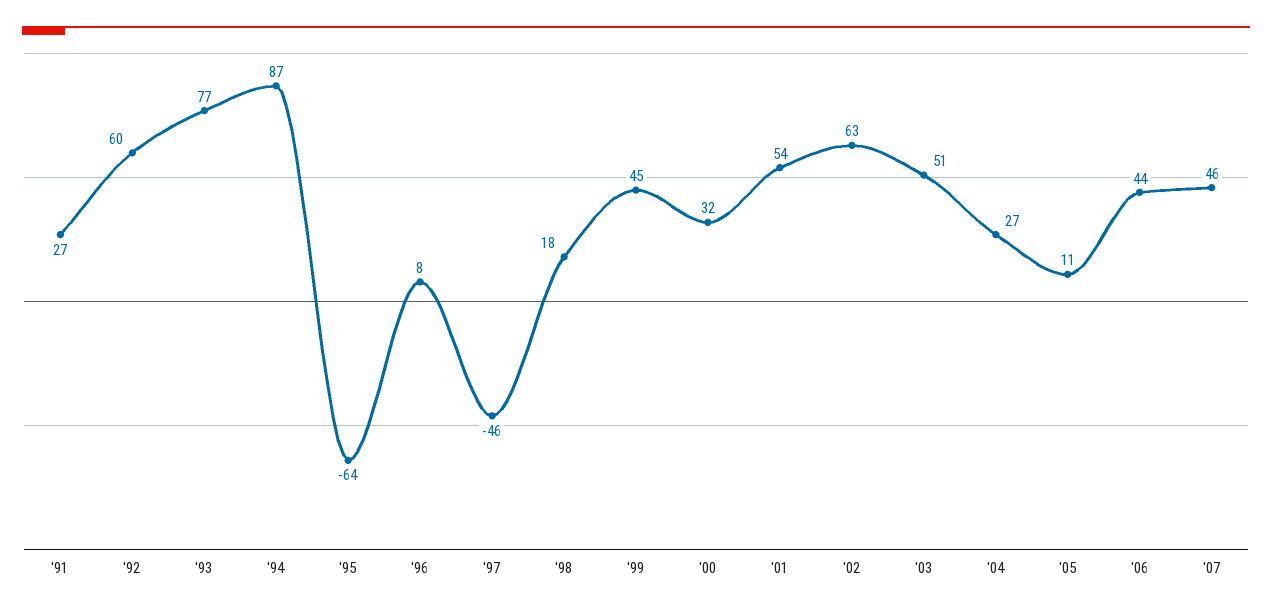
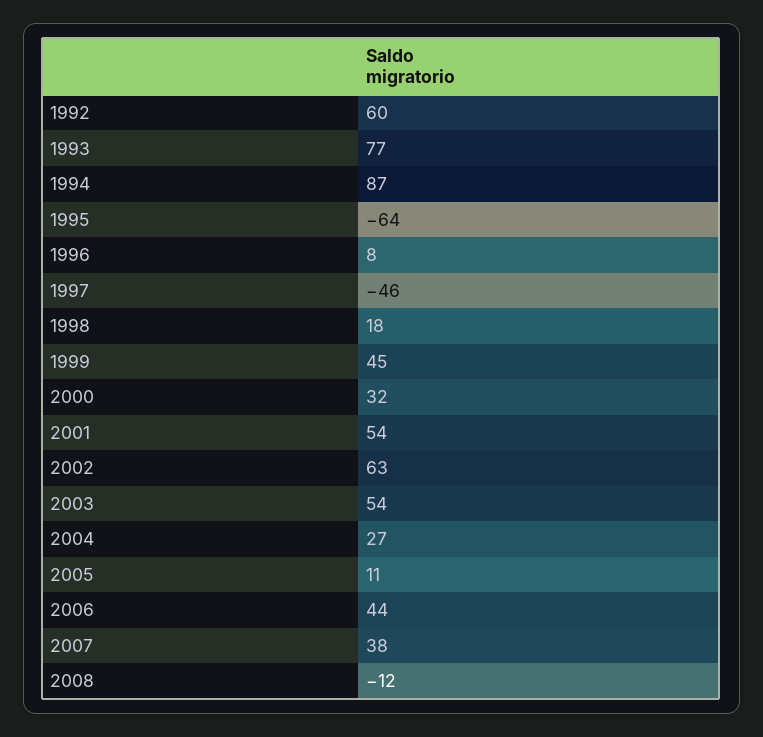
'91: 27 -> none
'03: 51 -> 54
'07: 46 -> 38
2008: none -> -12

